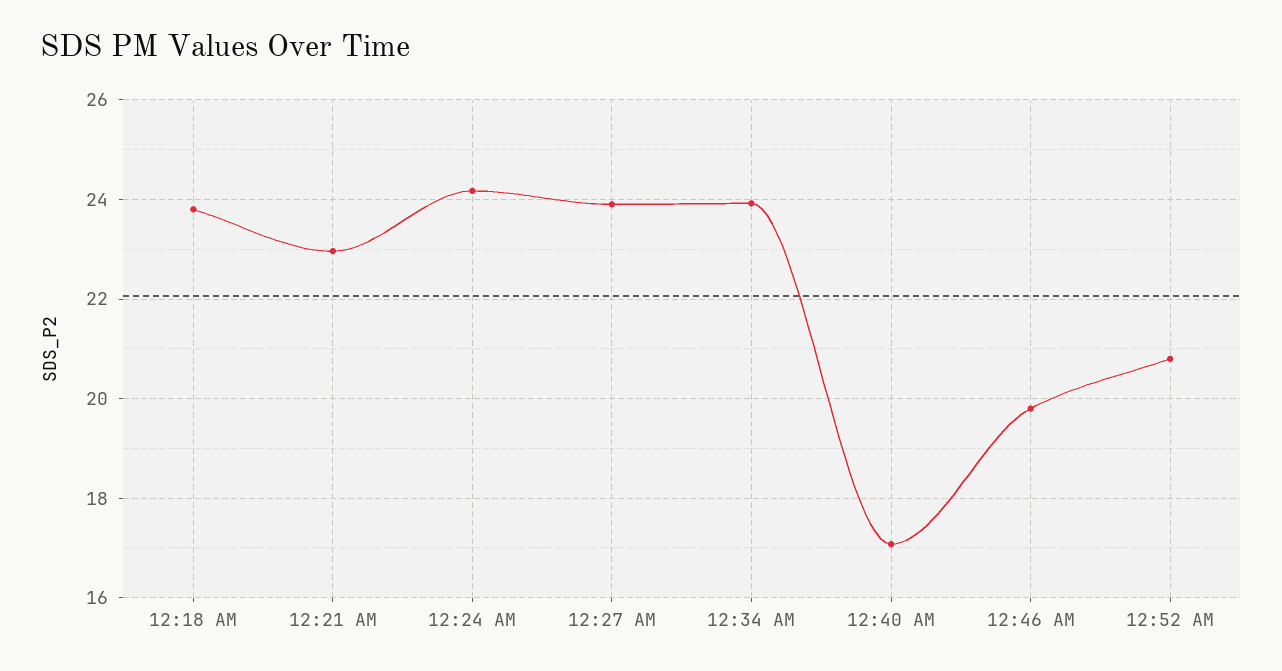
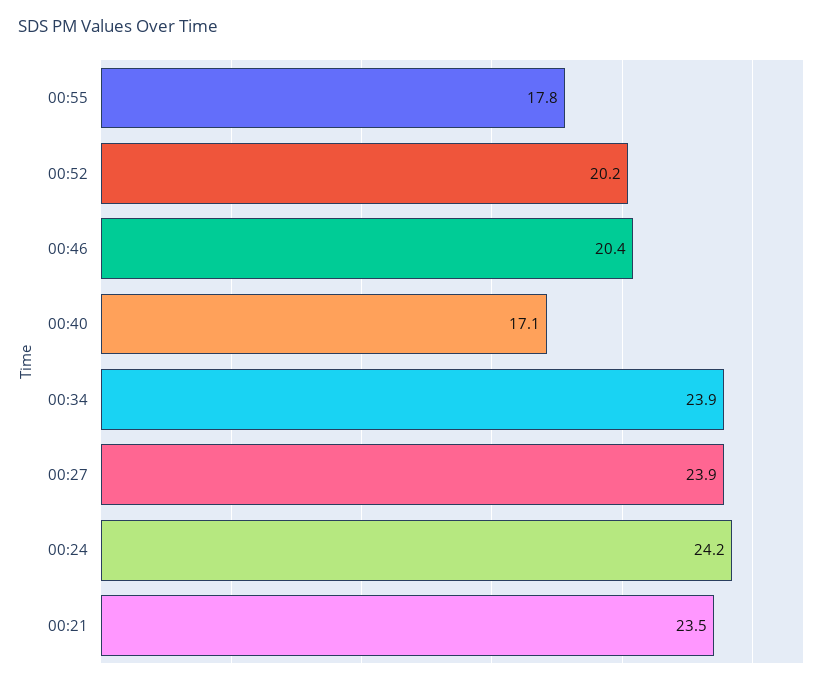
12:18 AM: 23.8 -> none
12:21 AM: 23 -> 23.5
12:46 AM: 19.8 -> 20.4
12:52 AM: 20.8 -> 20.2
00:55: none -> 17.8

